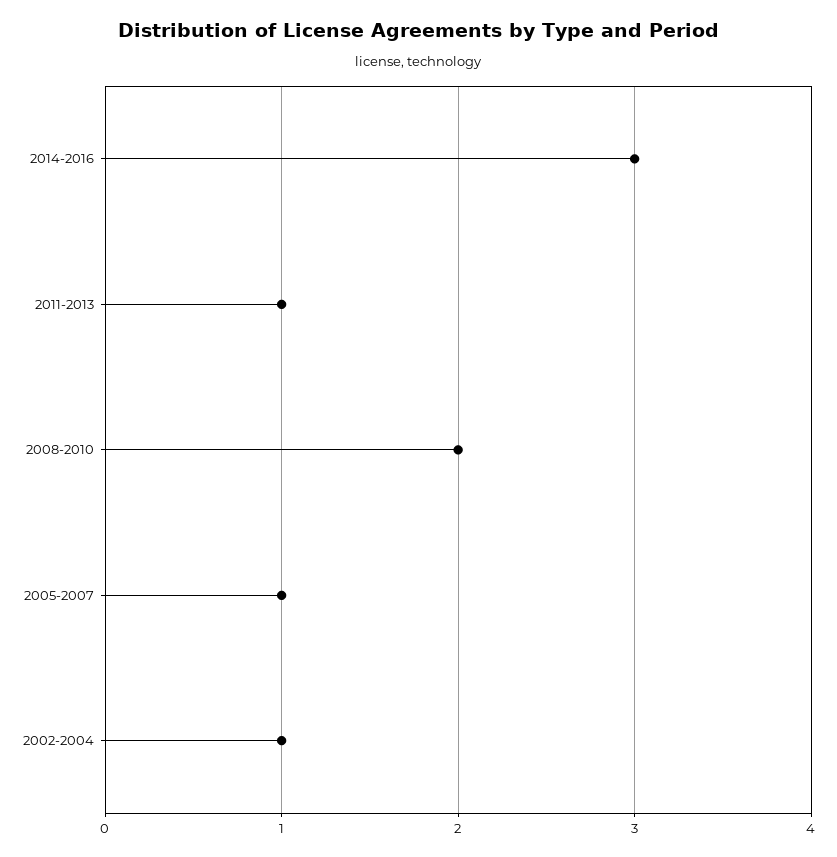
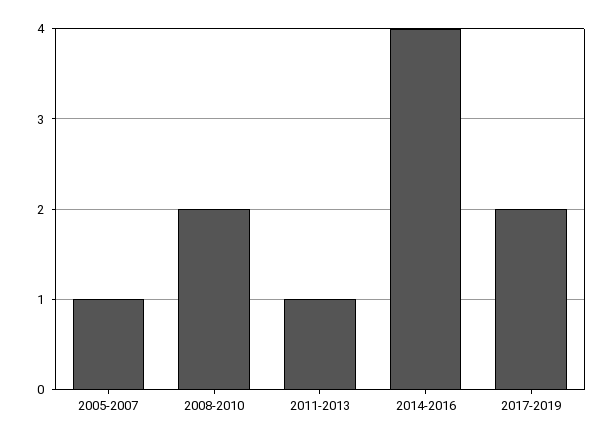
2014-2016: 3 -> 4
2002-2004: 1 -> none
2017-2019: none -> 2

